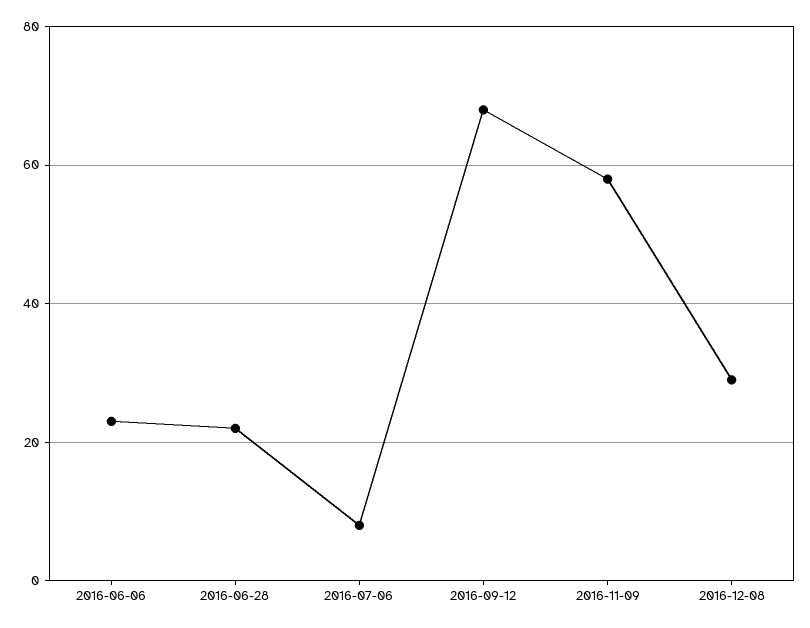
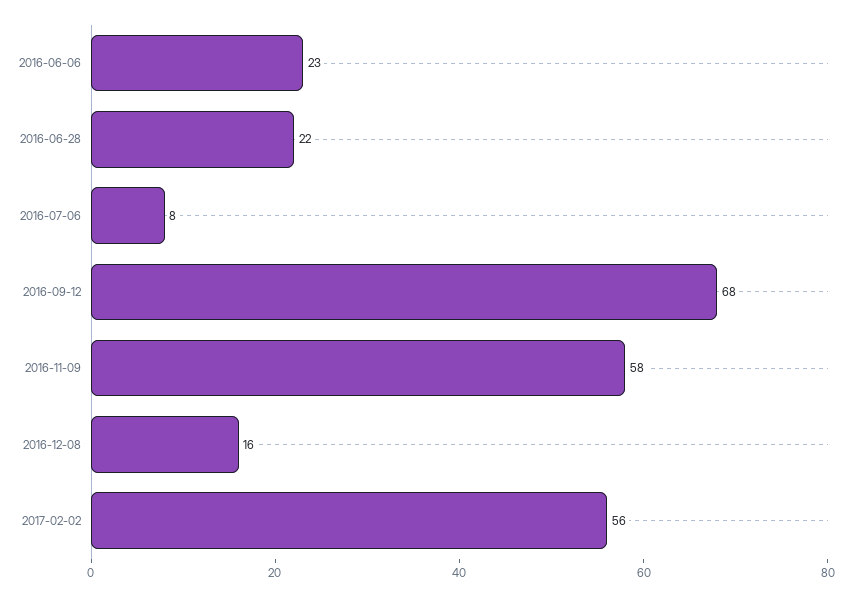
2016-12-08: 30 -> 16
2017-02-02: none -> 56

